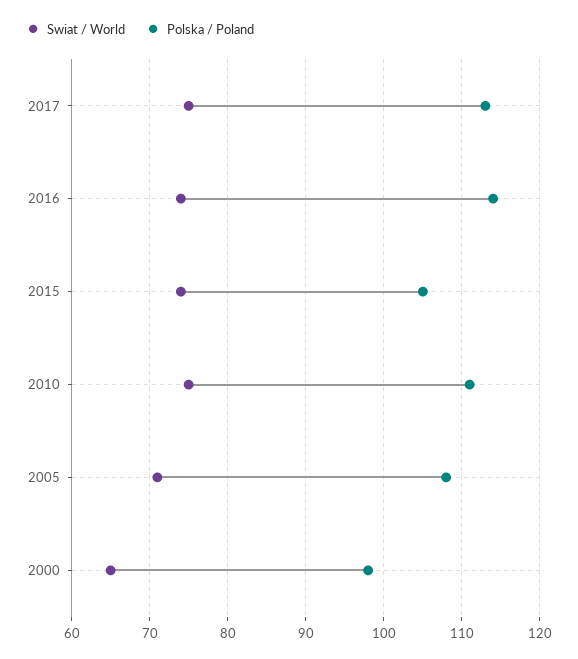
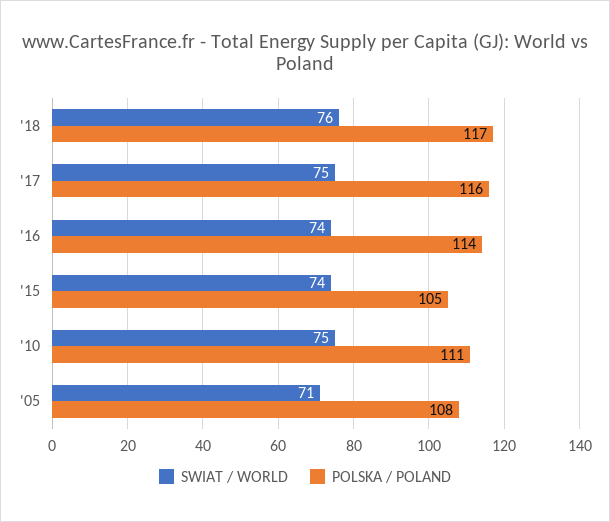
Polska / Poland, 2017: 113 -> 116
Swiat / World, 2000: 65 -> none
Polska / Poland, 2000: 98 -> none
Swiat / World, '18: none -> 76
Polska / Poland, '18: none -> 117

